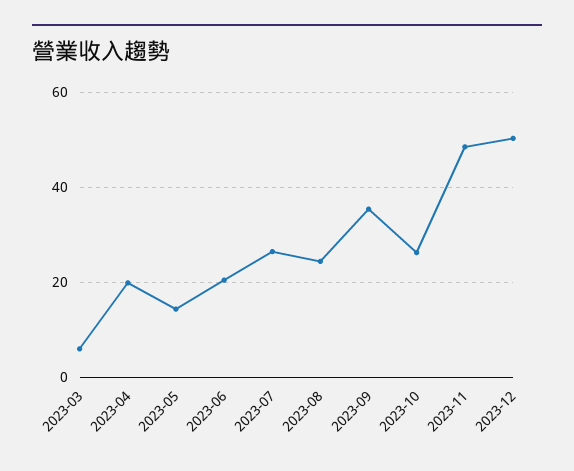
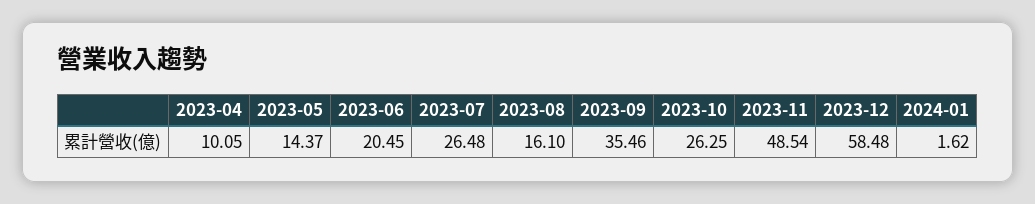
2023-03: 6 -> none
2023-04: 20 -> 10.05
2023-08: 24 -> 16.1
2023-12: 50 -> 58.48
2024-01: none -> 1.62

